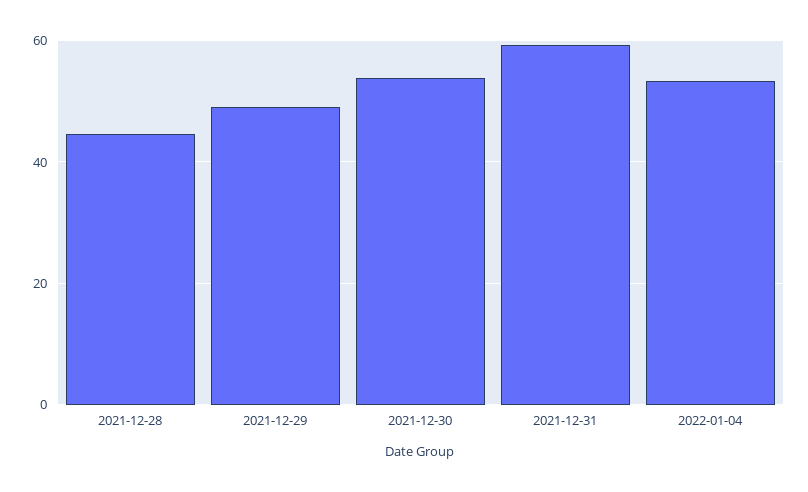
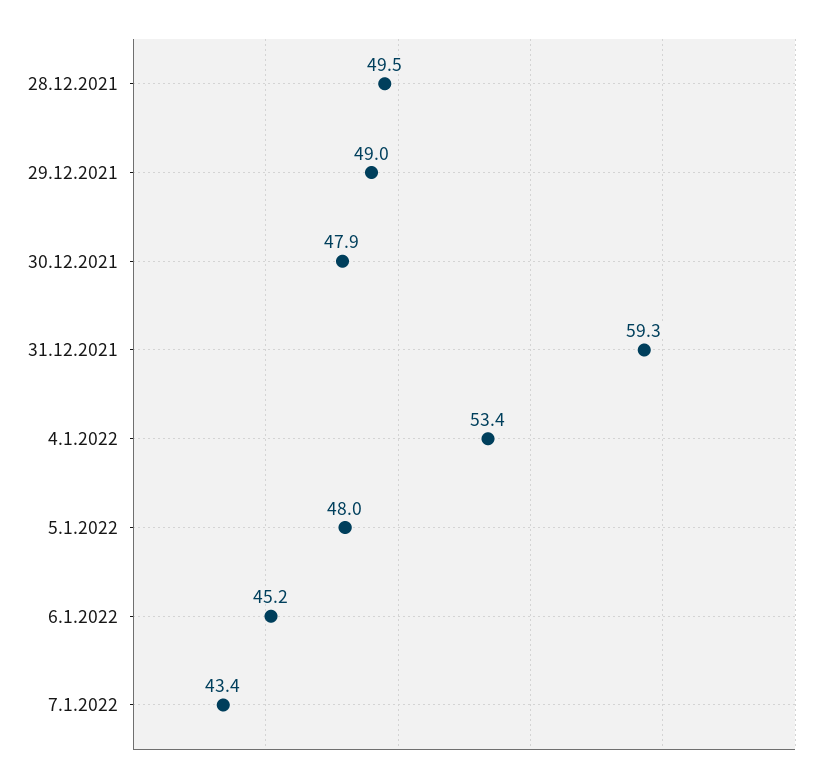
2021-12-28: 44 -> 49.5
2021-12-30: 54 -> 47.9
5.1.2022: none -> 48
6.1.2022: none -> 45.2
7.1.2022: none -> 43.4

